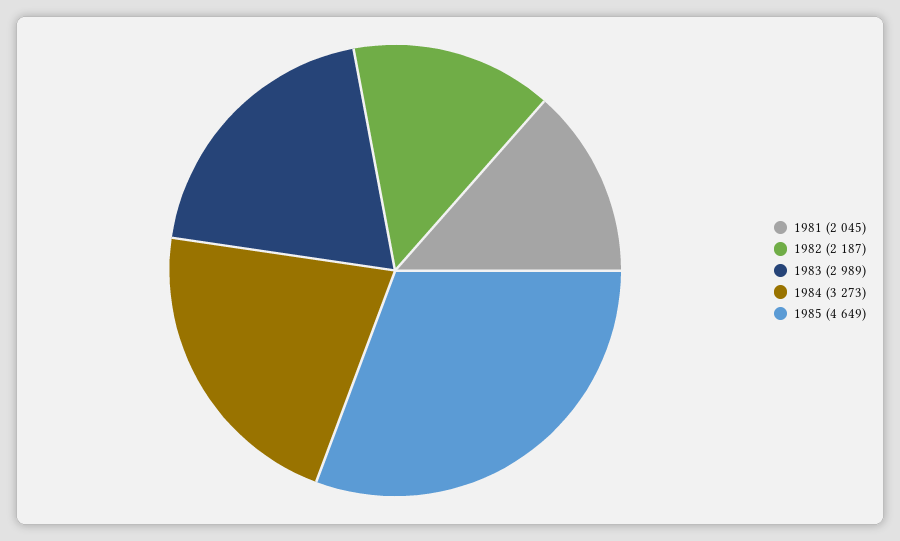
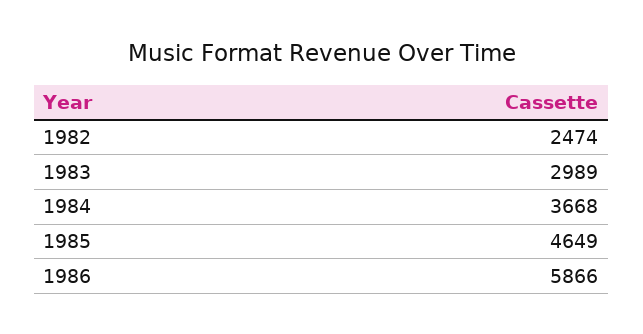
1981: 2045 -> none
1982: 2187 -> 2474
1984: 3273 -> 3668
1986: none -> 5866

